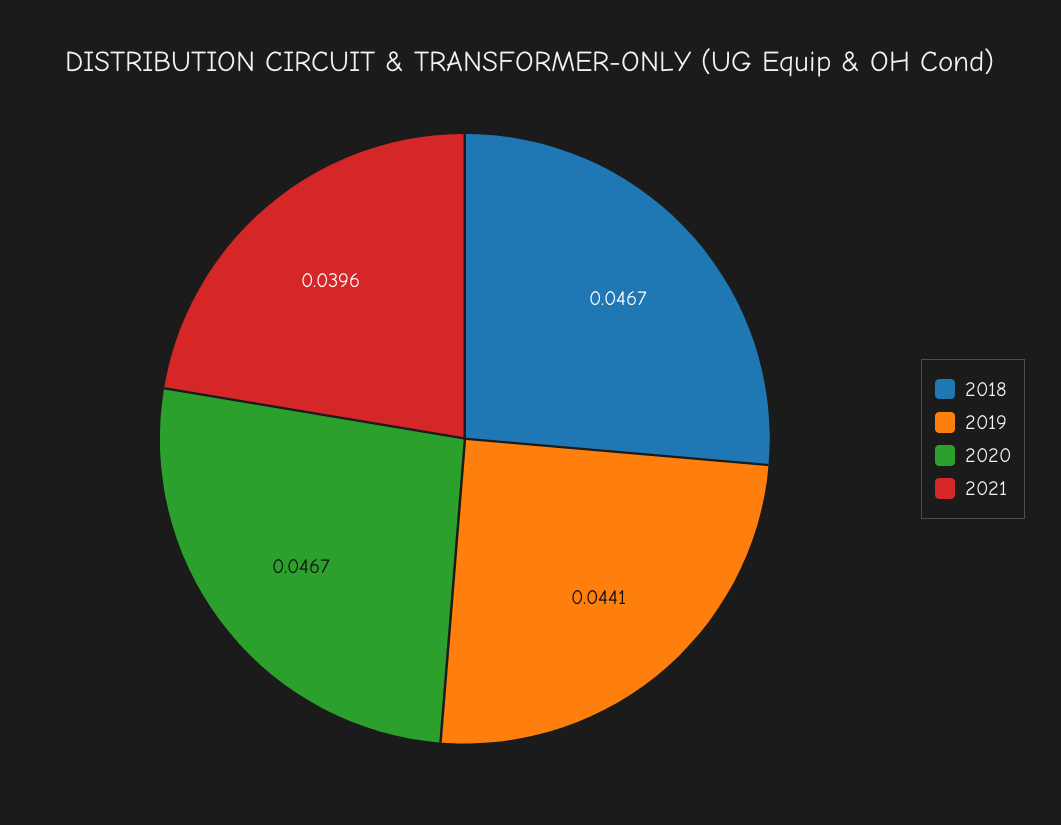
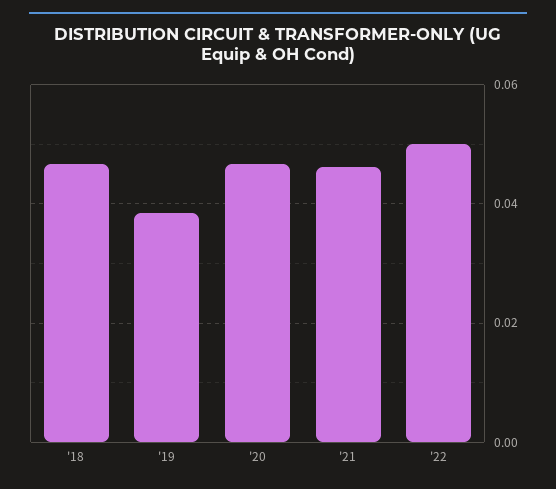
2019: 0.0441 -> 0.038
2021: 0.0396 -> 0.046
'22: none -> 0.05

